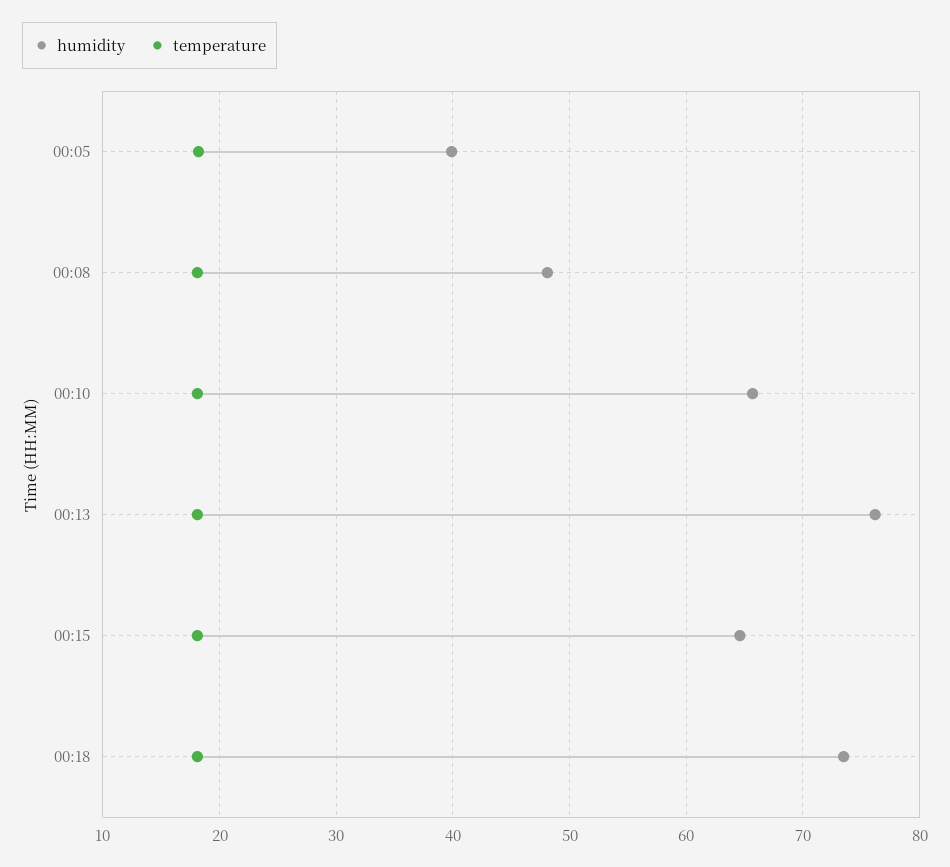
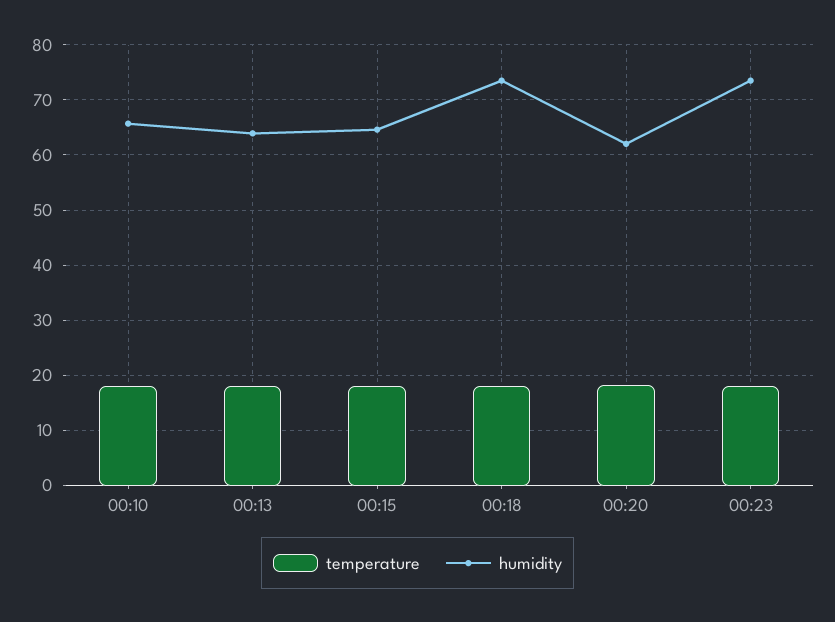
humidity, 00:05: 40 -> none
temperature, 00:05: 18 -> none
humidity, 00:08: 48 -> none
temperature, 00:08: 18 -> none
humidity, 00:13: 76 -> 64
temperature, 00:20: none -> 18
humidity, 00:20: none -> 62
temperature, 00:23: none -> 18
humidity, 00:23: none -> 74

